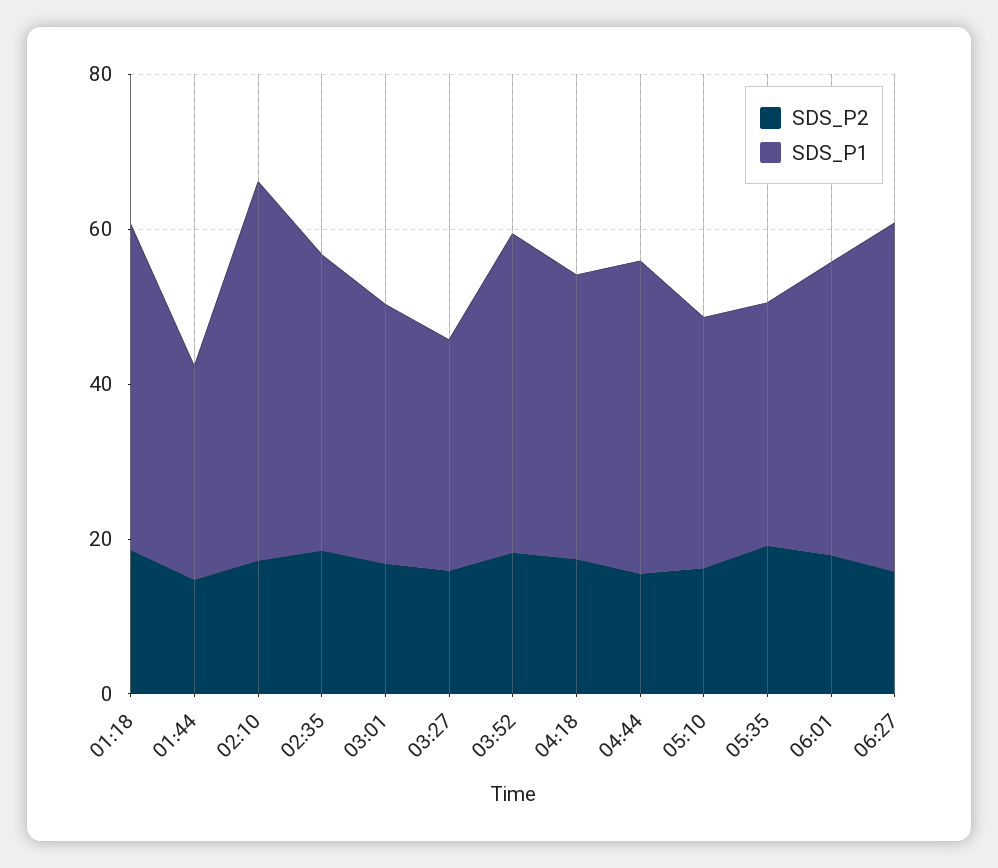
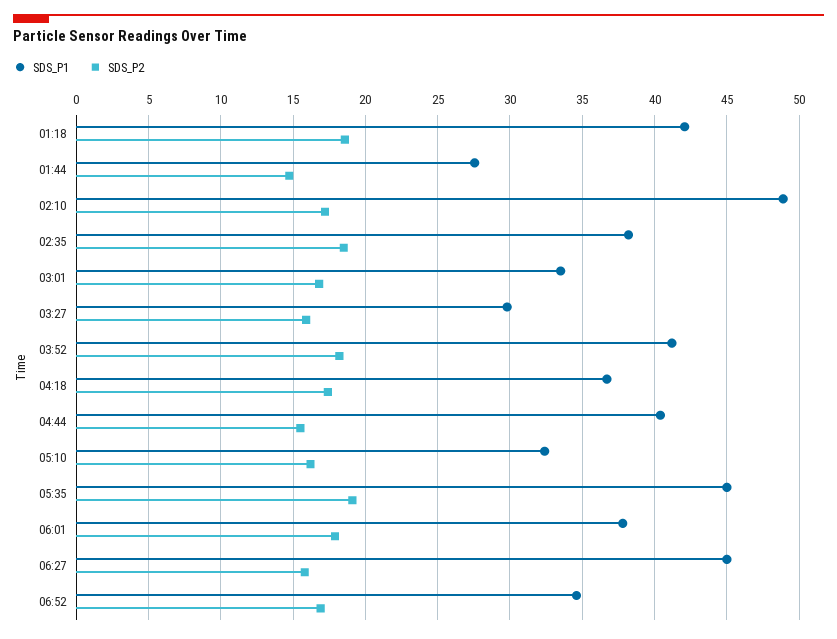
SDS_P1, 05:35: 30 -> 45
SDS_P1, 06:52: none -> 34.5
SDS_P2, 06:52: none -> 17

